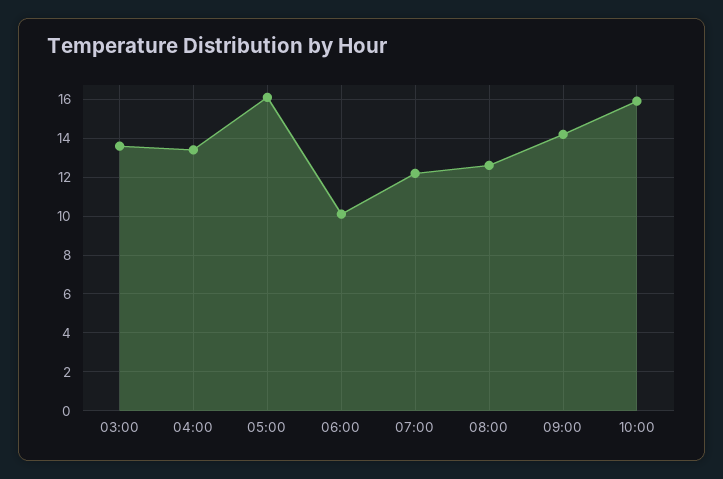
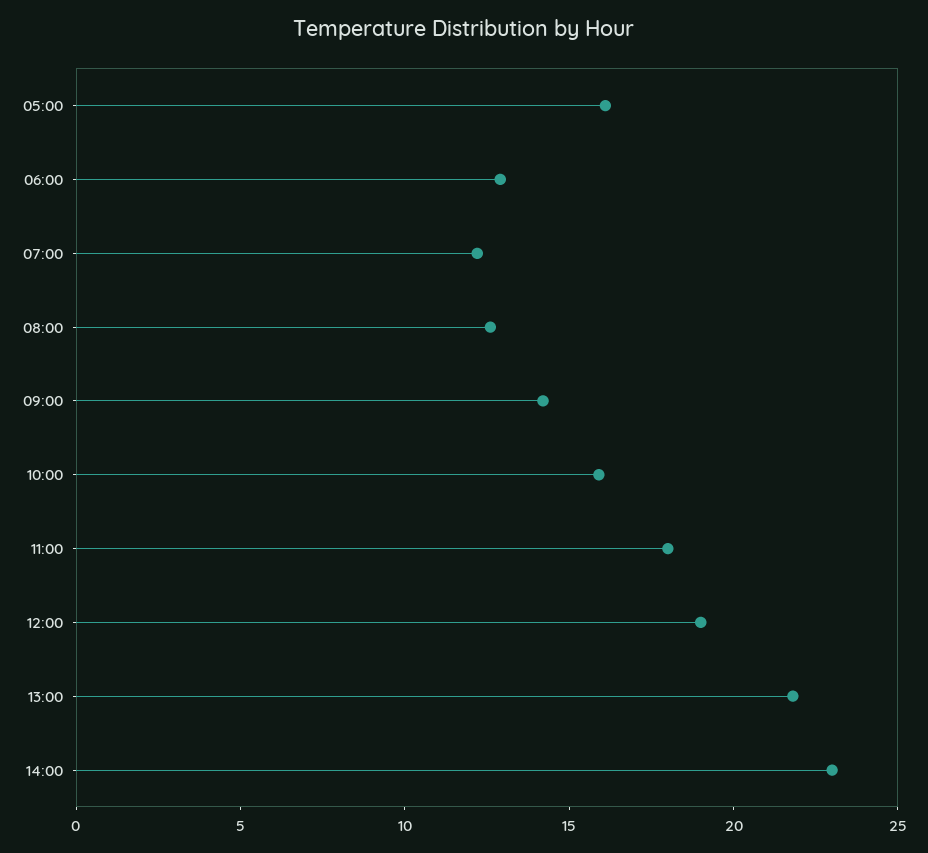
03:00: 13.5 -> none
04:00: 13.5 -> none
06:00: 10 -> 13
11:00: none -> 18
12:00: none -> 19
13:00: none -> 22
14:00: none -> 23

